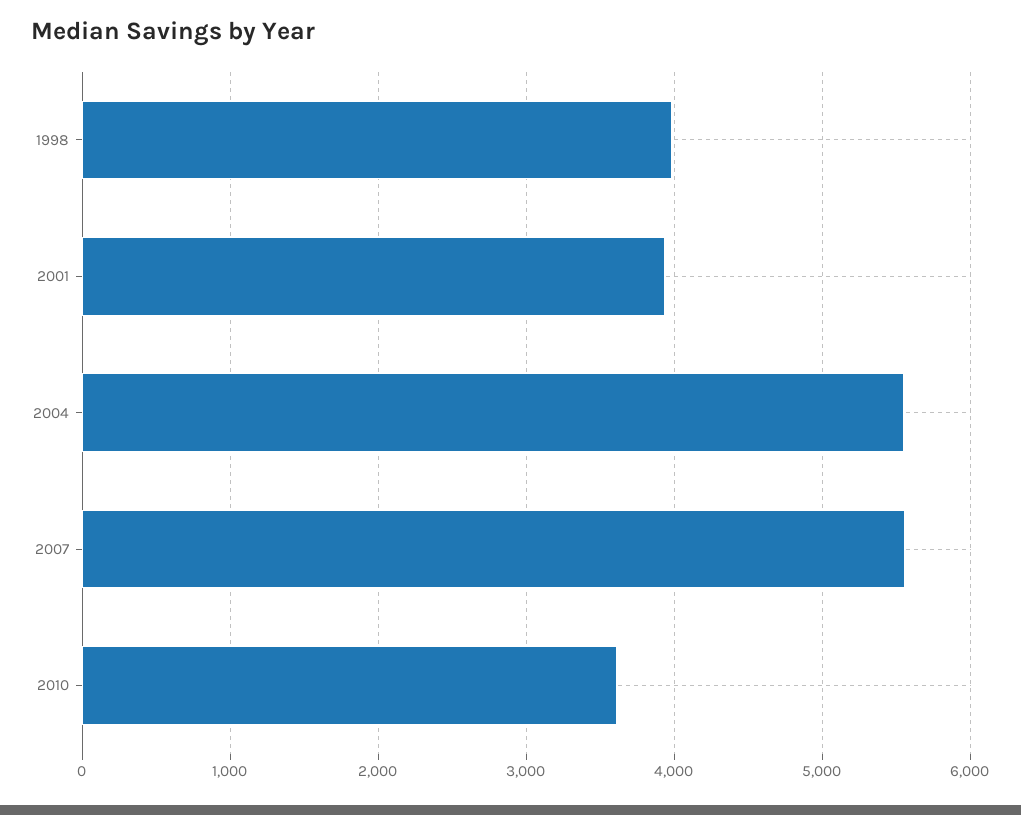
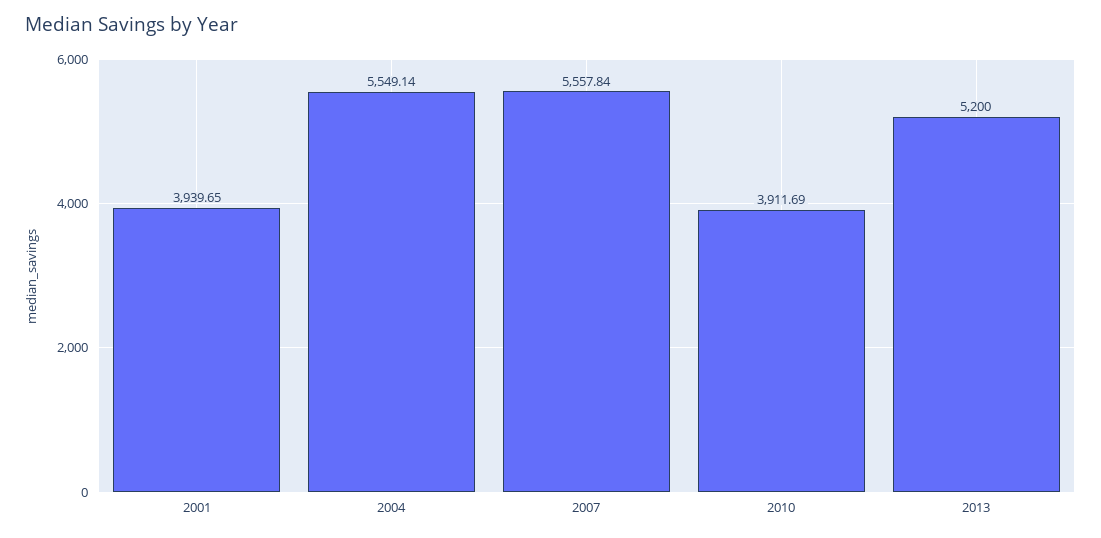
1998: 4000 -> none
2010: 3600 -> 3911.69
2013: none -> 5200

